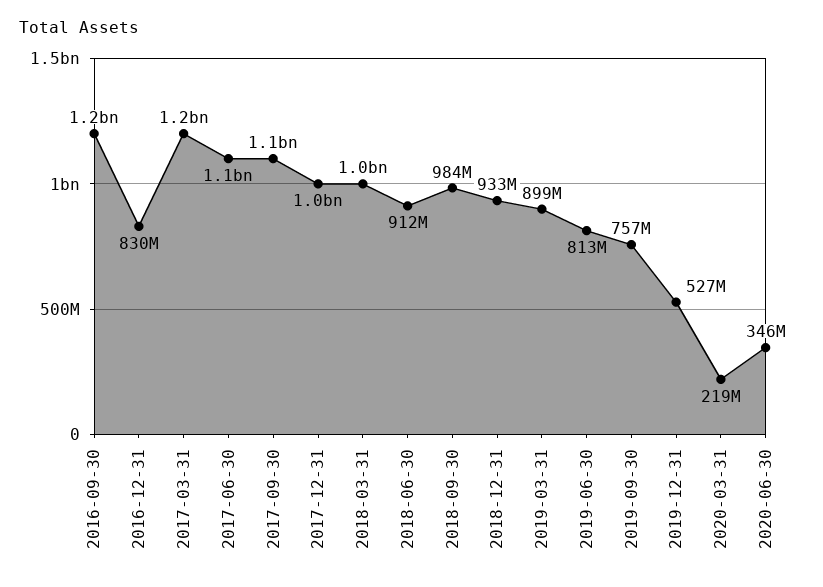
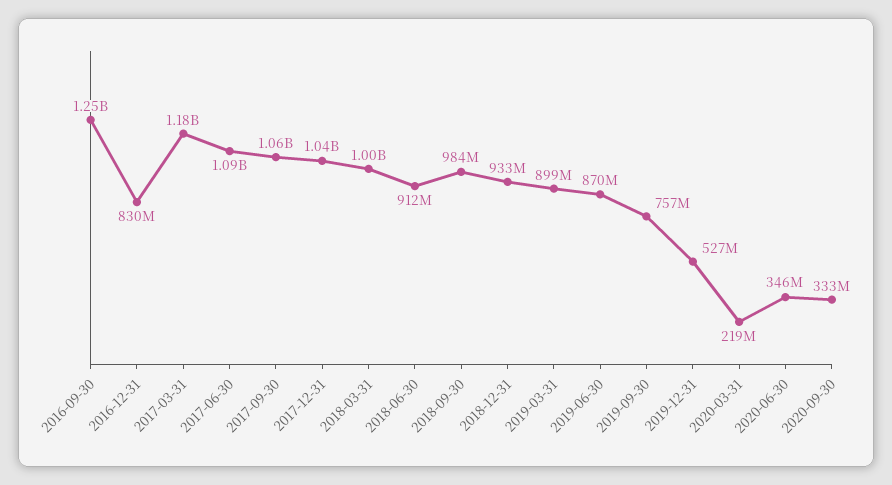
2019-06-30: 813000000 -> 870000000
2020-09-30: none -> 333000000

